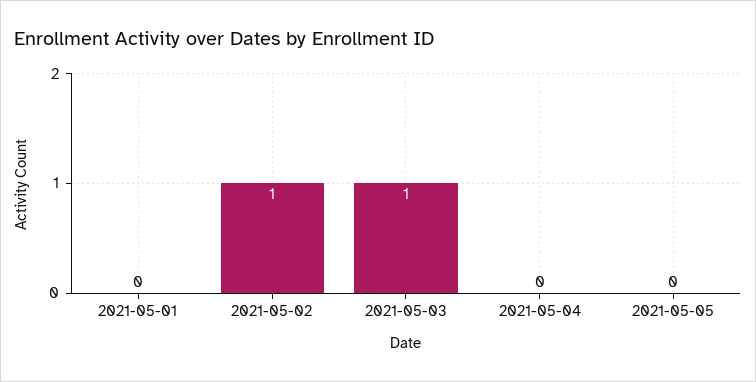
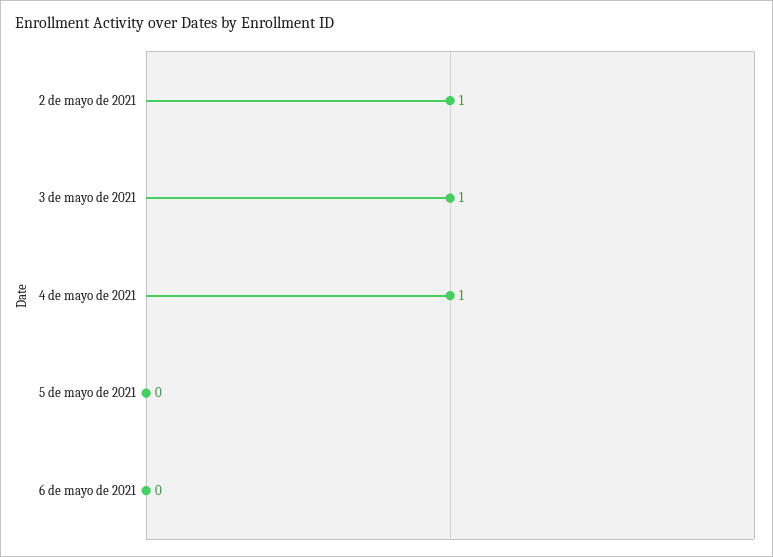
2021-05-01: 0 -> none
2021-05-04: 0 -> 1
6 de mayo de 2021: none -> 0

